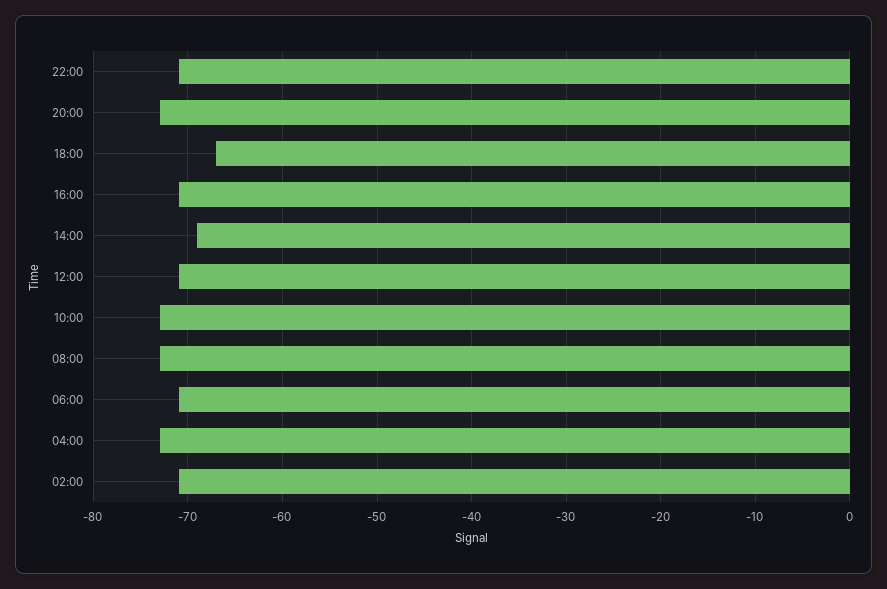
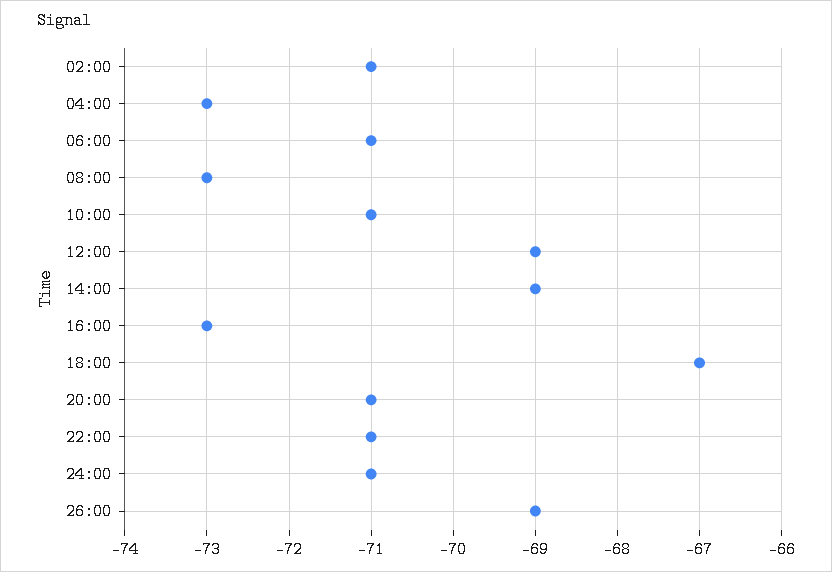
20:00: -73 -> -71
16:00: -71 -> -73
12:00: -71 -> -69
10:00: -73 -> -71
24:00: none -> -71
26:00: none -> -69

